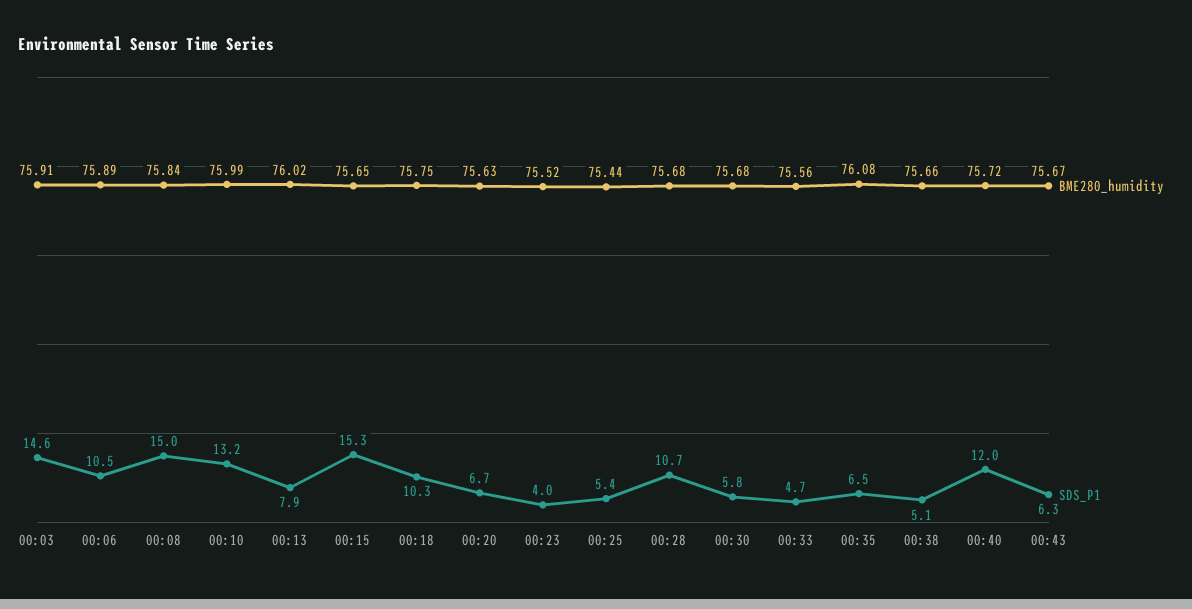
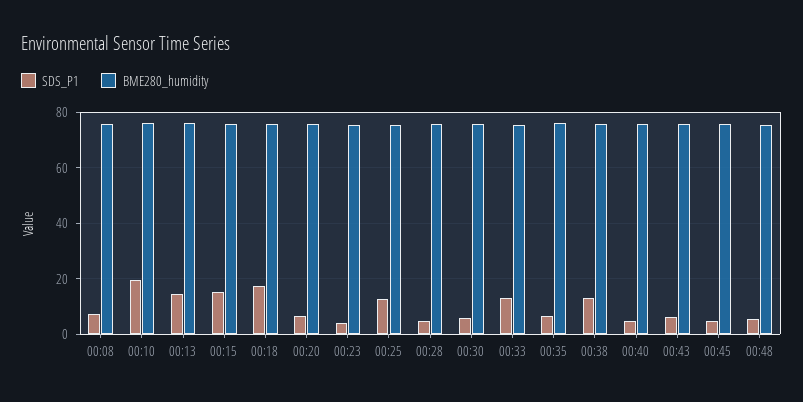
BME280_humidity, 00:03: 75.91 -> none
SDS_P1, 00:03: 14.6 -> none
BME280_humidity, 00:06: 75.89 -> none
SDS_P1, 00:06: 10.5 -> none
SDS_P1, 00:08: 15 -> 7.5
SDS_P1, 00:10: 13.2 -> 20
SDS_P1, 00:13: 7.9 -> 15
SDS_P1, 00:18: 10.3 -> 17.5
SDS_P1, 00:25: 5.4 -> 12.5
SDS_P1, 00:28: 10.7 -> 5
SDS_P1, 00:33: 4.7 -> 12.5
SDS_P1, 00:38: 5.1 -> 12.5
SDS_P1, 00:40: 12 -> 5
SDS_P1, 00:45: none -> 5
BME280_humidity, 00:45: none -> 75
SDS_P1, 00:48: none -> 5
BME280_humidity, 00:48: none -> 75

